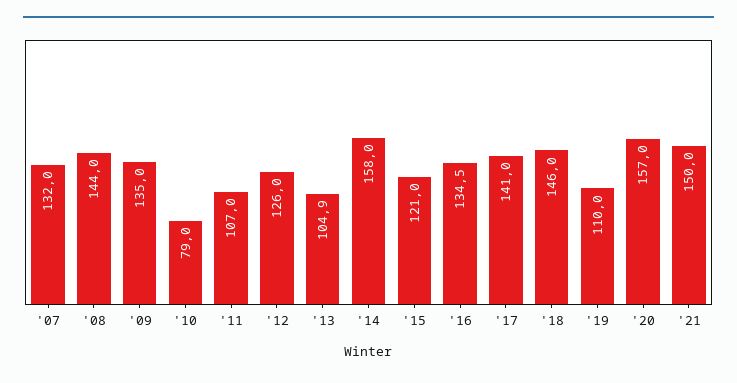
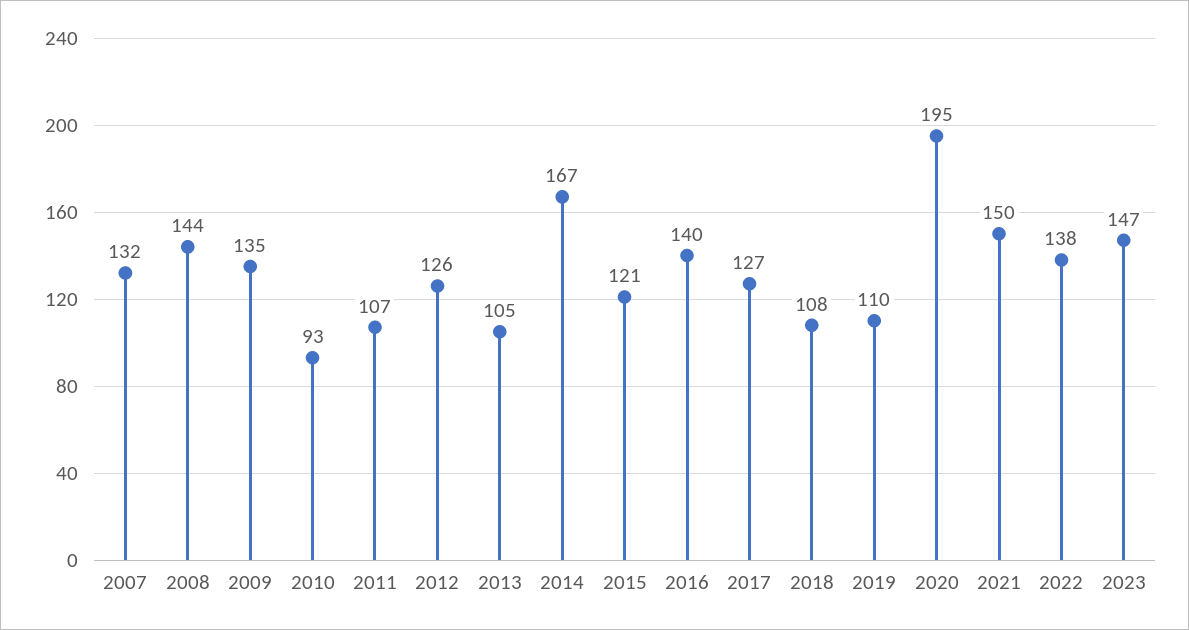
'10: 79 -> 93
'14: 158 -> 167
'16: 134.5 -> 140
'17: 141 -> 127
'18: 146 -> 108
'20: 157 -> 195
2022: none -> 138
2023: none -> 147

